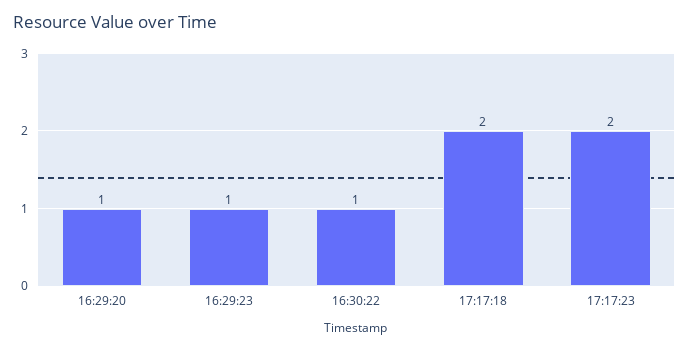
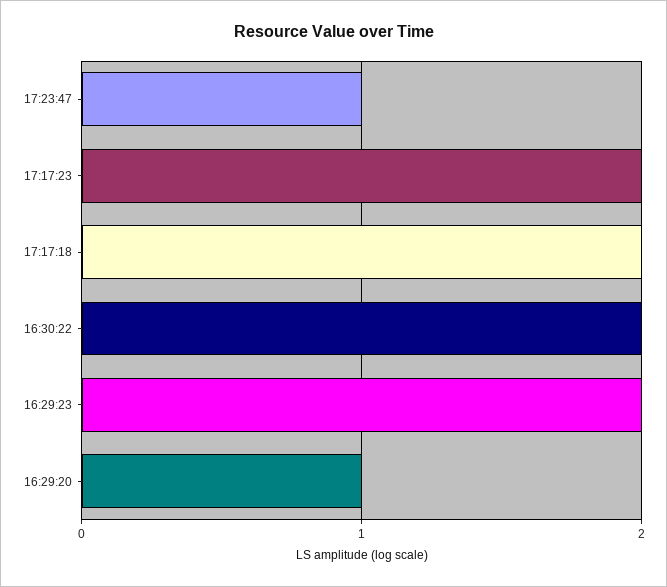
16:29:23: 1 -> 2
16:30:22: 1 -> 2
17:23:47: none -> 1

